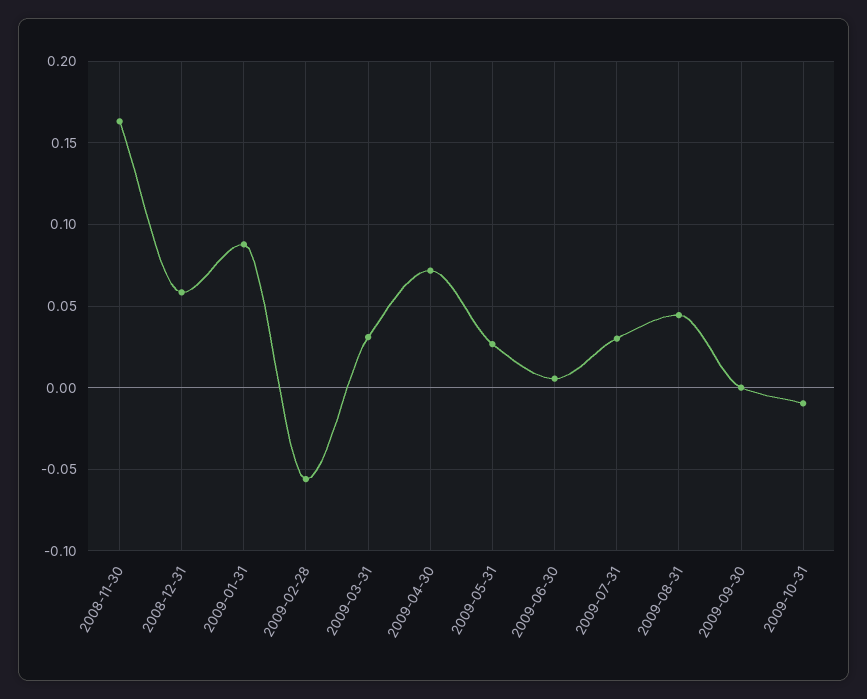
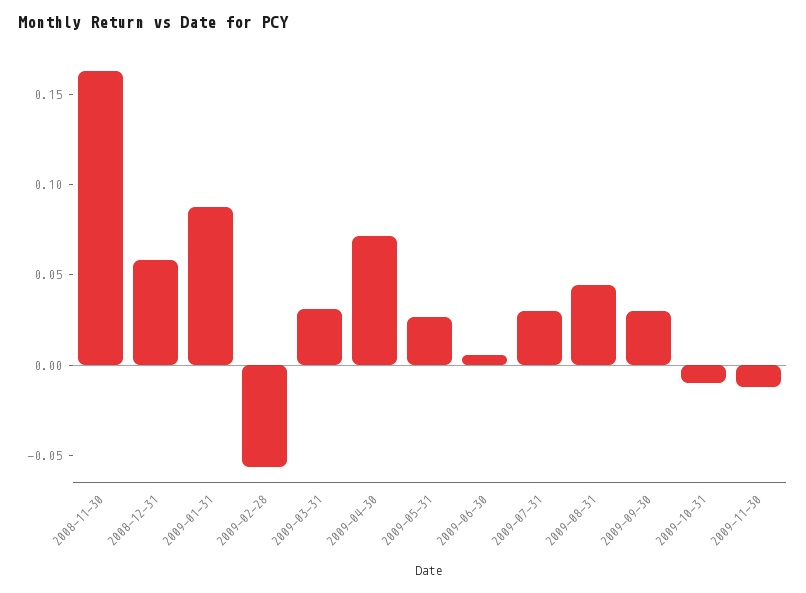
2009-09-30: 0 -> 0.03
2009-11-30: none -> -0.01

